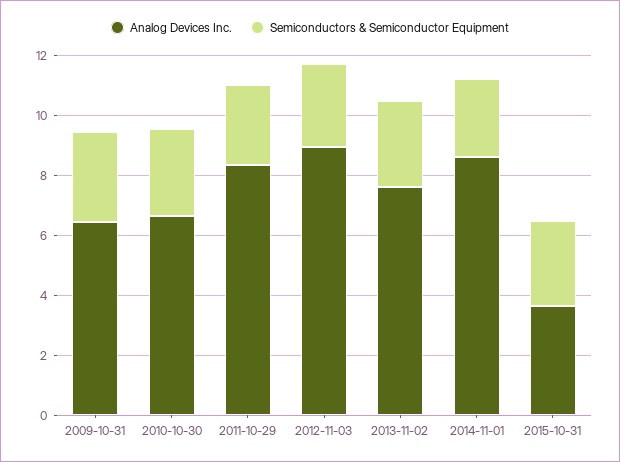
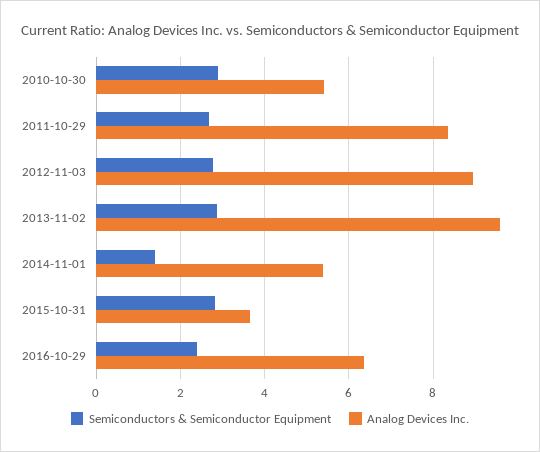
Analog Devices Inc., 2009-10-31: 6.5 -> none
Semiconductors & Semiconductor Equipment, 2009-10-31: 3 -> none
Analog Devices Inc., 2010-10-30: 6.5 -> 5.4
Analog Devices Inc., 2013-11-02: 7.5 -> 9.6
Analog Devices Inc., 2014-11-01: 8.5 -> 5.4
Semiconductors & Semiconductor Equipment, 2014-11-01: 2.5 -> 1.4
Semiconductors & Semiconductor Equipment, 2016-10-29: none -> 2.4
Analog Devices Inc., 2016-10-29: none -> 6.4

